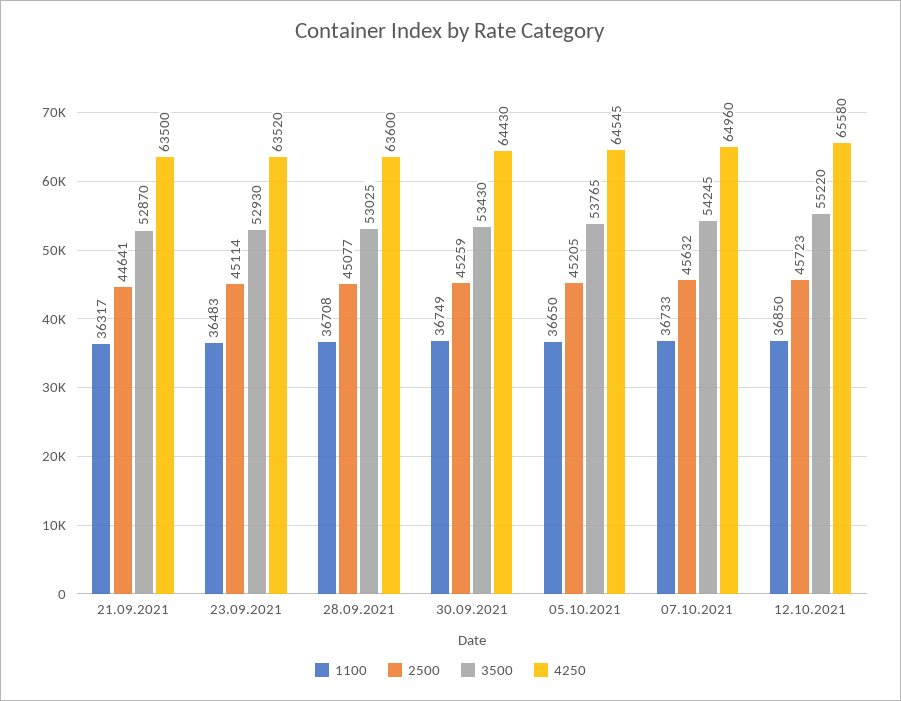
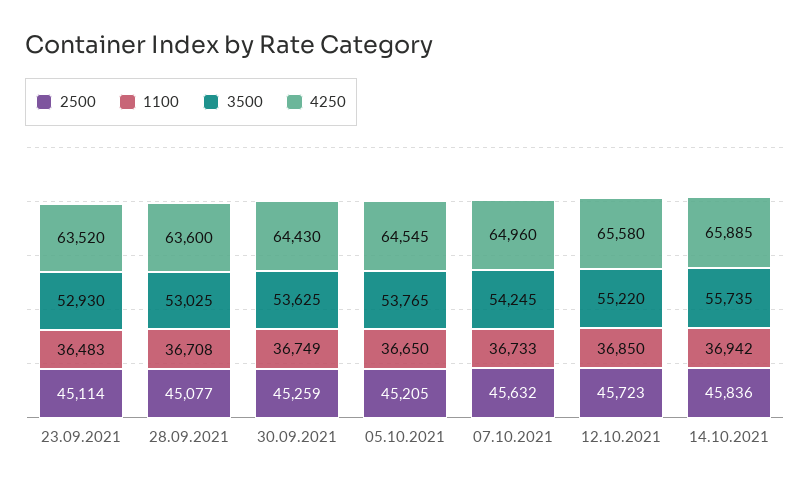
1100, 21.09.2021: 36317 -> none
2500, 21.09.2021: 44641 -> none
3500, 21.09.2021: 52870 -> none
4250, 21.09.2021: 63500 -> none
3500, 30.09.2021: 53430 -> 53625
2500, 14.10.2021: none -> 45836
1100, 14.10.2021: none -> 36942
3500, 14.10.2021: none -> 55735
4250, 14.10.2021: none -> 65885

